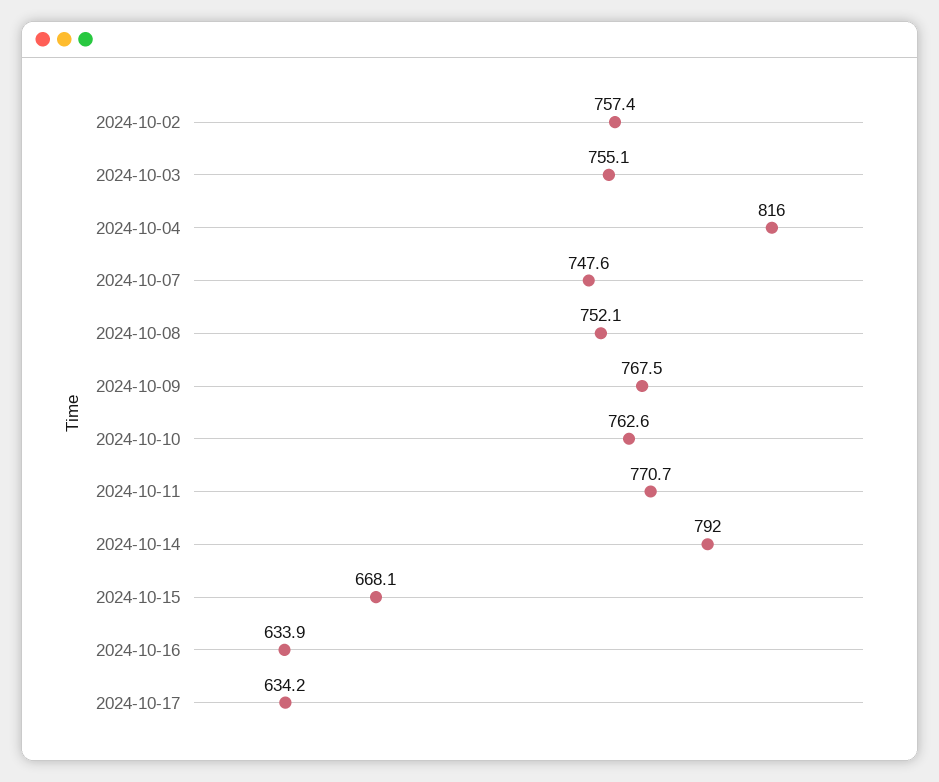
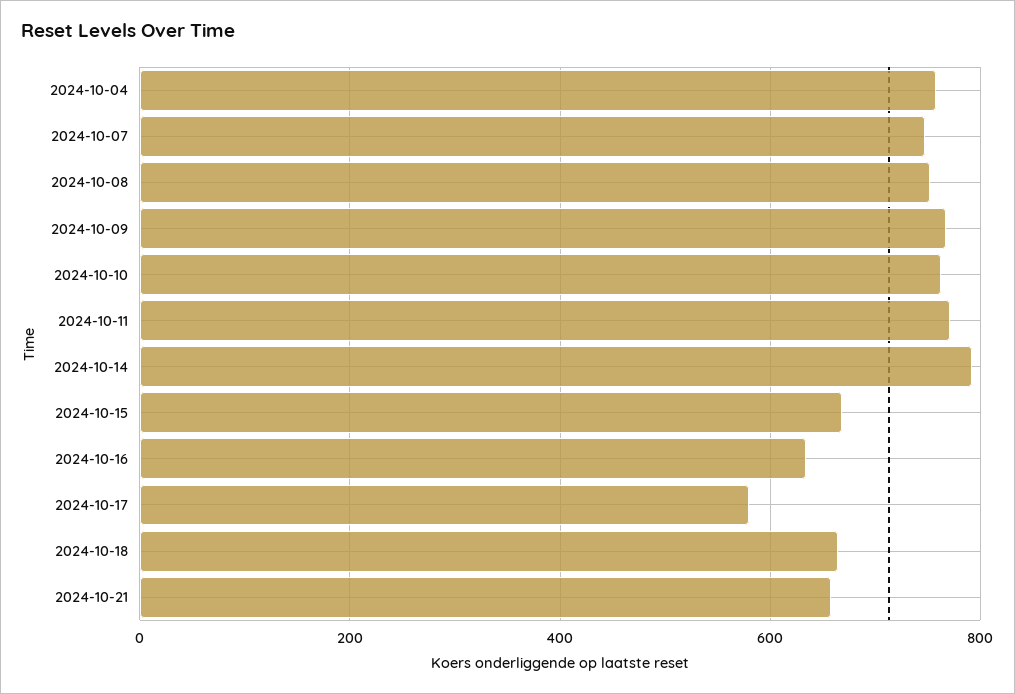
2024-10-02: 757.4 -> none
2024-10-03: 755.1 -> none
2024-10-04: 816 -> 760
2024-10-17: 634.2 -> 580
2024-10-18: none -> 660
2024-10-21: none -> 660

